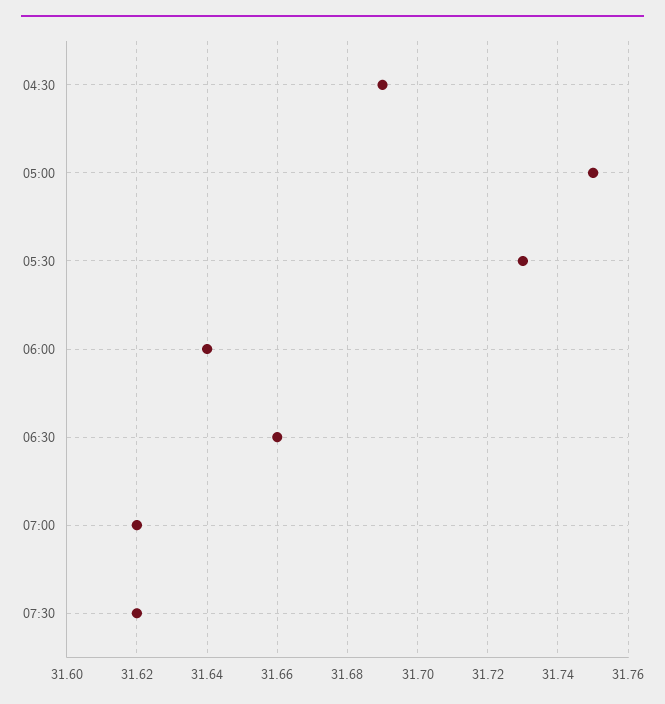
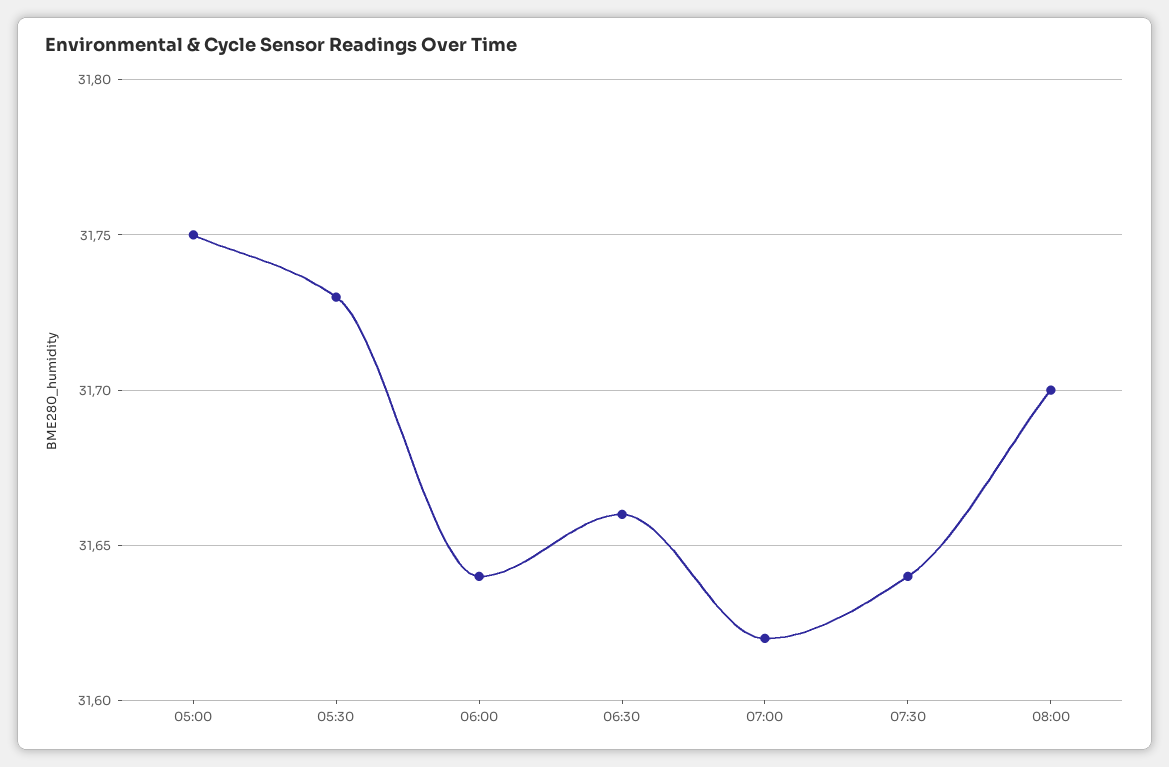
04:30: 31.69 -> none
07:30: 31.62 -> 31.64
08:00: none -> 31.7

